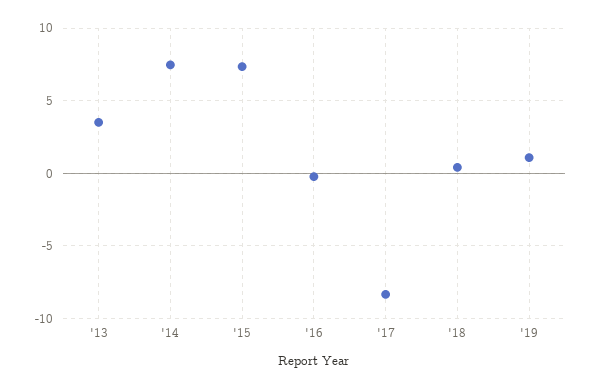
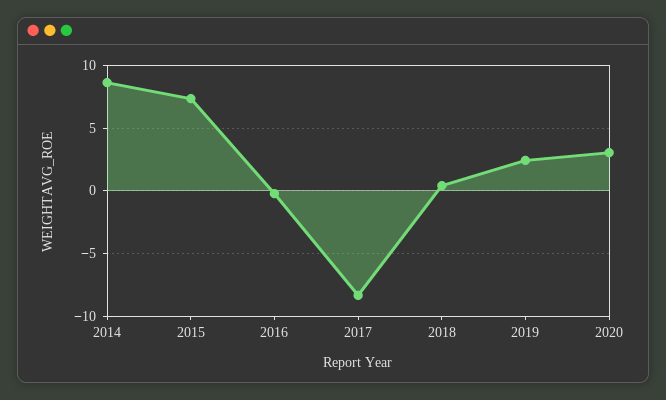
'13: 3.5 -> none
'14: 7.5 -> 8.5
'19: 1 -> 2.5
2020: none -> 3

